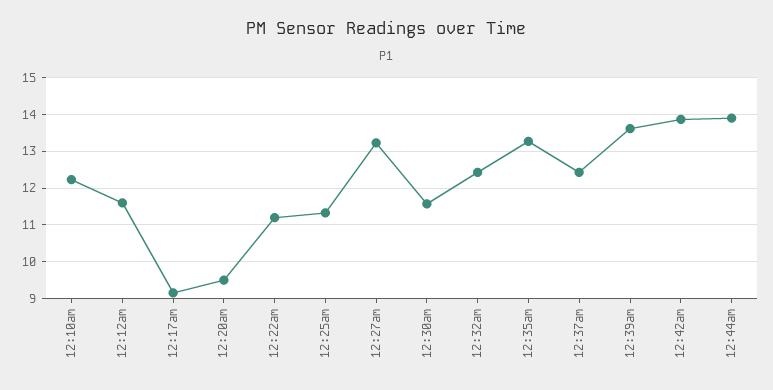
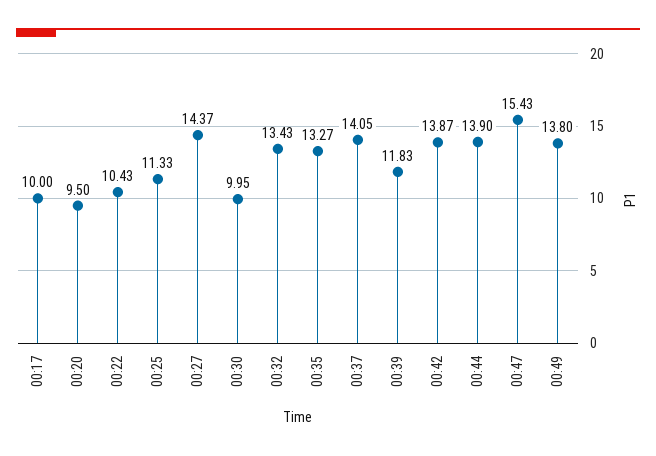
12:10am: 12.2 -> none
12:12am: 11.6 -> none
12:17am: 9.2 -> 10
12:22am: 11.2 -> 10.43
12:27am: 13.2 -> 14.37
12:30am: 11.6 -> 9.95
12:32am: 12.4 -> 13.43
12:37am: 12.4 -> 14.05
12:39am: 13.6 -> 11.83
00:47: none -> 15.43
00:49: none -> 13.8

